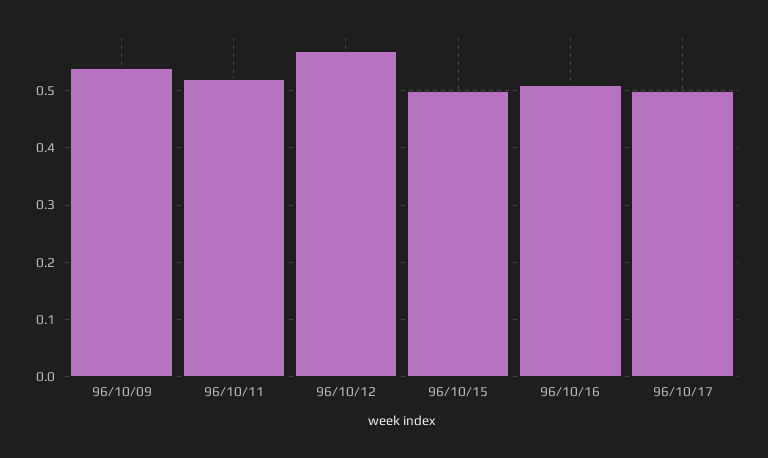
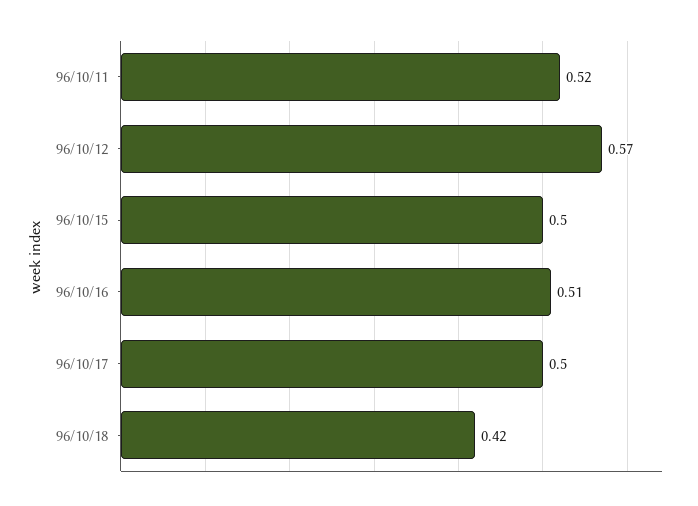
96/10/09: 0.55 -> none
96/10/18: none -> 0.42

